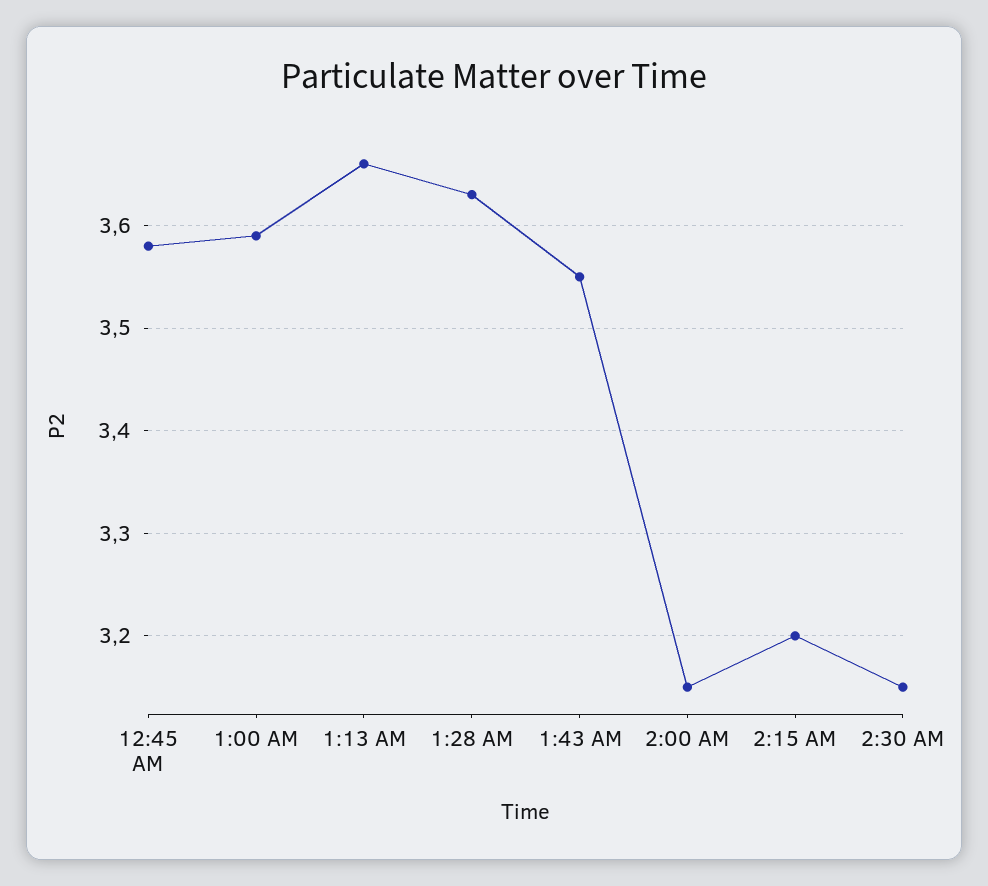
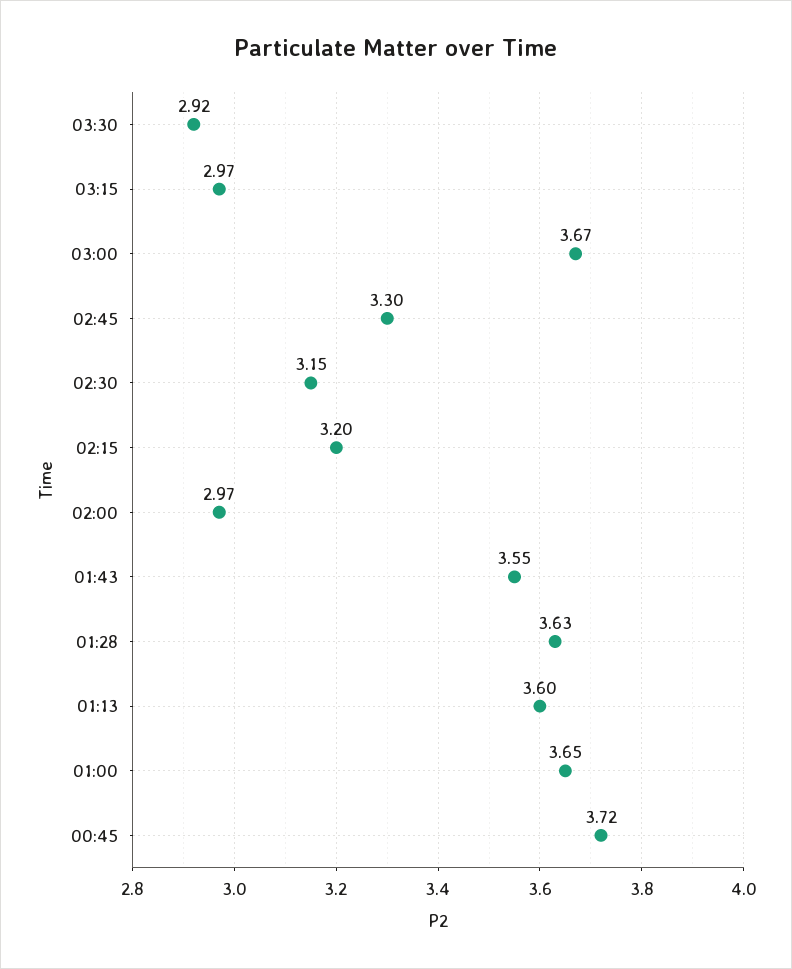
12:45 AM: 3.58 -> 3.72
1:00 AM: 3.59 -> 3.65
1:13 AM: 3.66 -> 3.6
2:00 AM: 3.15 -> 2.97
03:30: none -> 2.92
03:15: none -> 2.97
03:00: none -> 3.67
02:45: none -> 3.3

